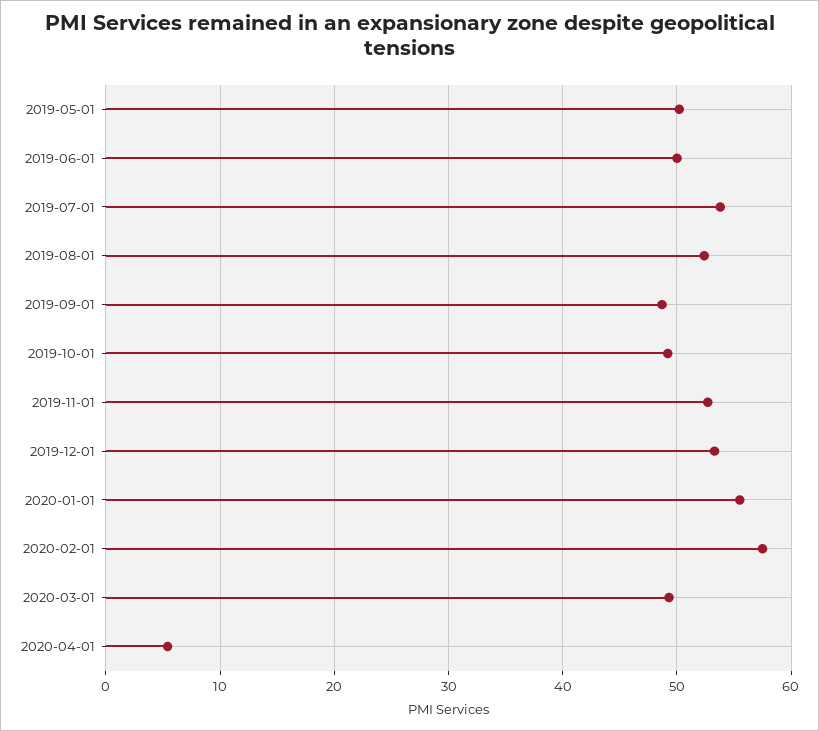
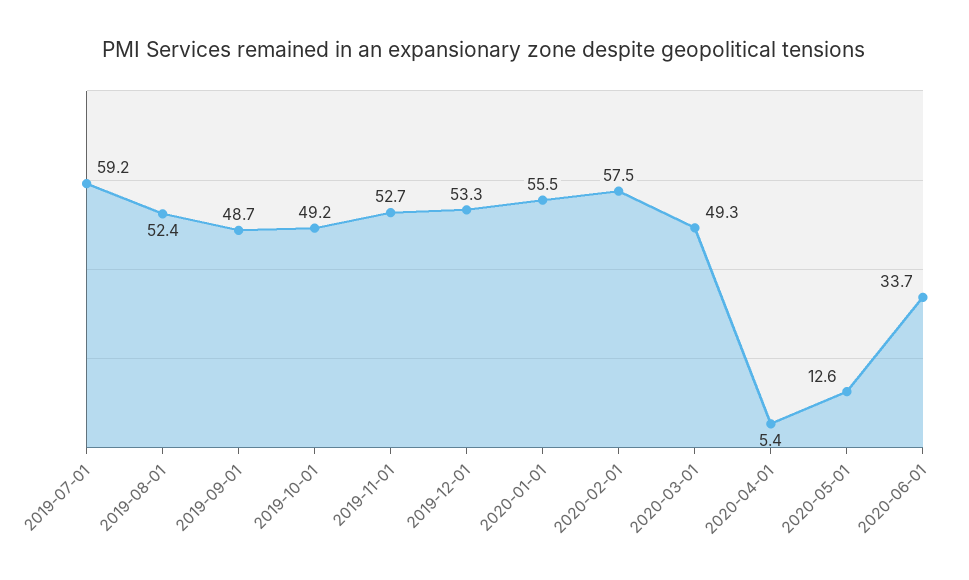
2019-05-01: 50 -> none
2019-06-01: 50 -> none
2019-07-01: 54 -> 59.2
2020-05-01: none -> 12.6
2020-06-01: none -> 33.7

